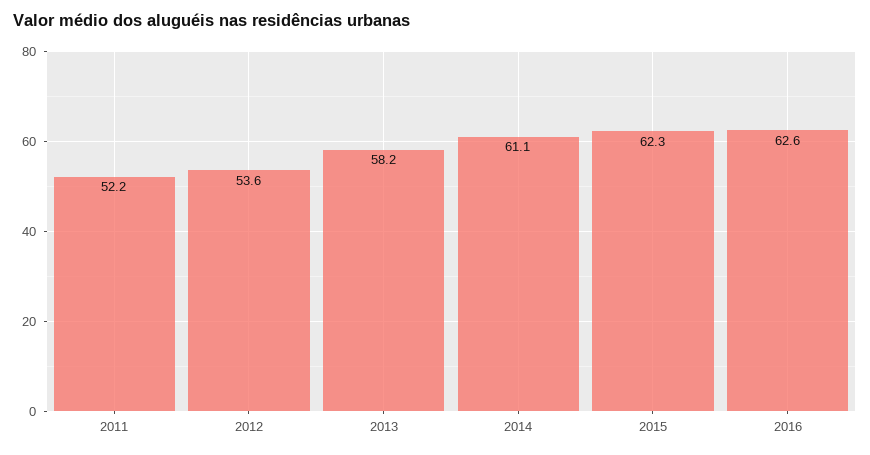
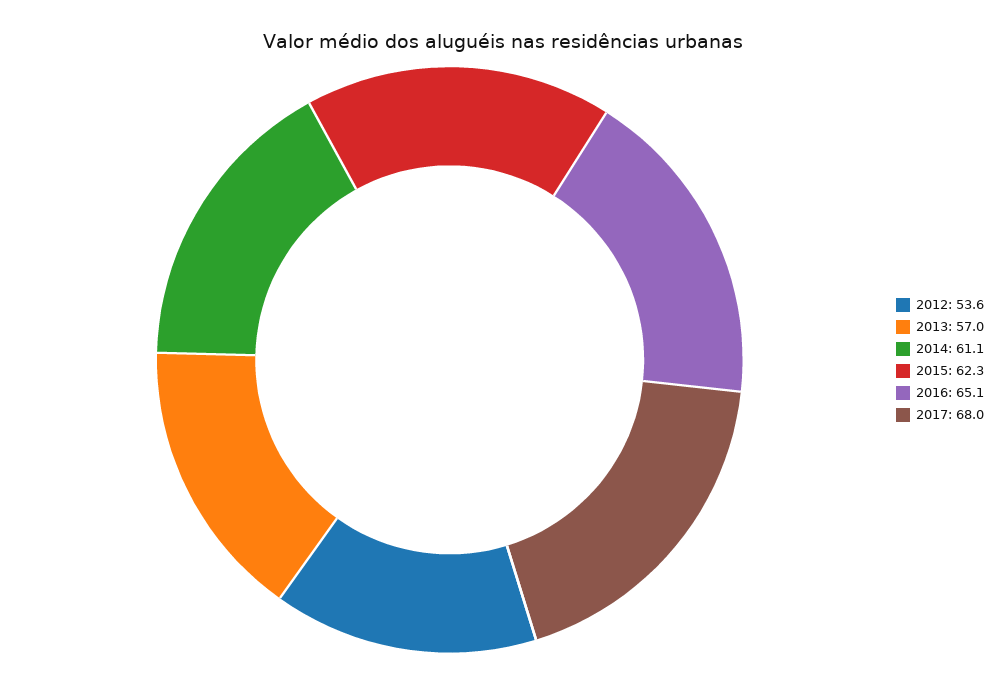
2011: 52.2 -> none
2013: 58.2 -> 57
2016: 62.6 -> 65.1
2017: none -> 68

